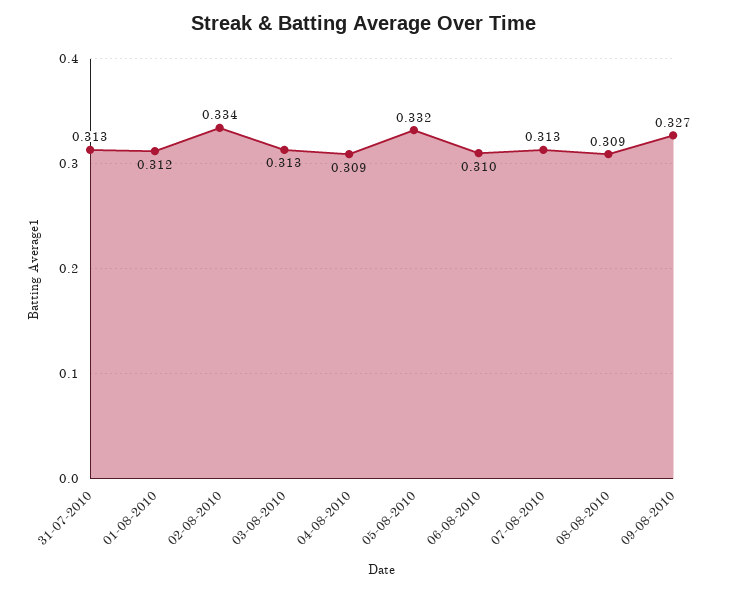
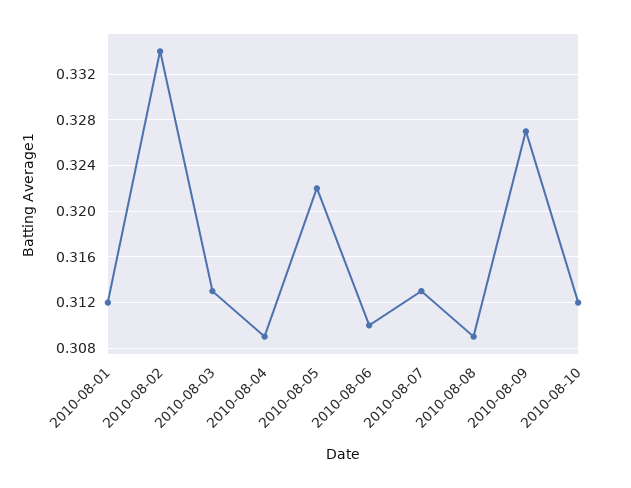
31-07-2010: 0.313 -> none
05-08-2010: 0.332 -> 0.322
2010-08-10: none -> 0.312

